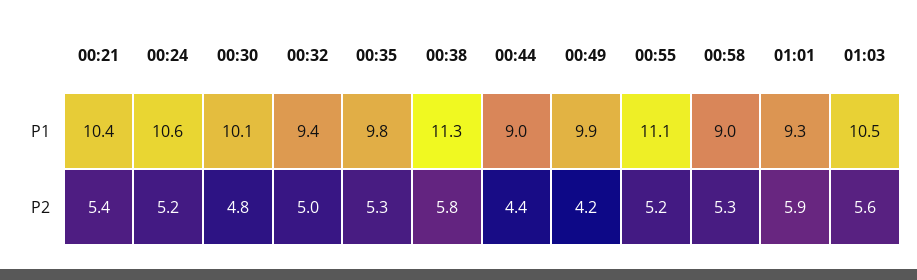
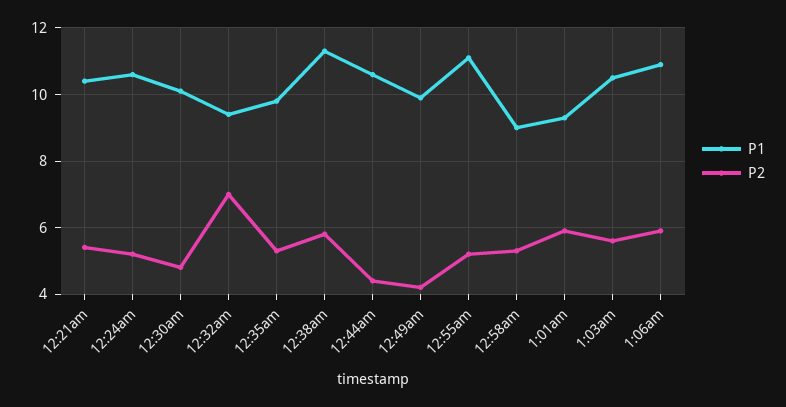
P1, 00:44: 9 -> 10.5
P2, 00:32: 5 -> 7
P1, 1:06am: none -> 11
P2, 1:06am: none -> 6

